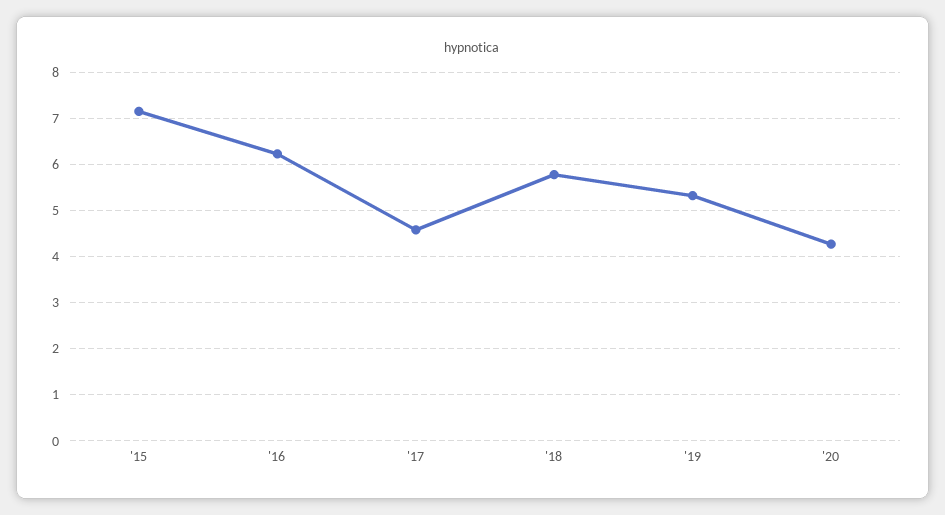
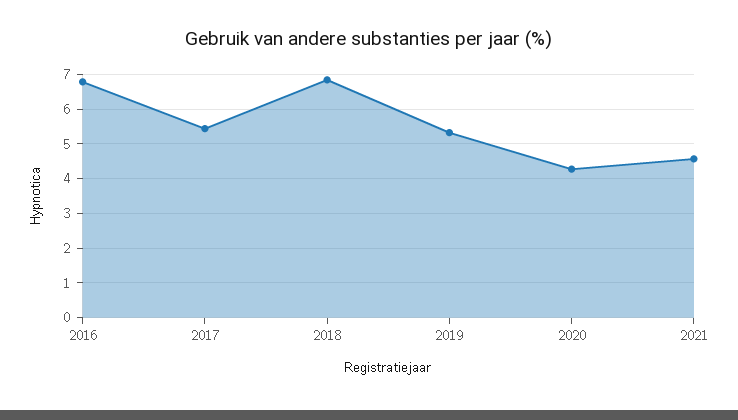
'15: 7.2 -> none
'16: 6.2 -> 6.8
'17: 4.6 -> 5.4
'18: 5.8 -> 6.8
2021: none -> 4.6

